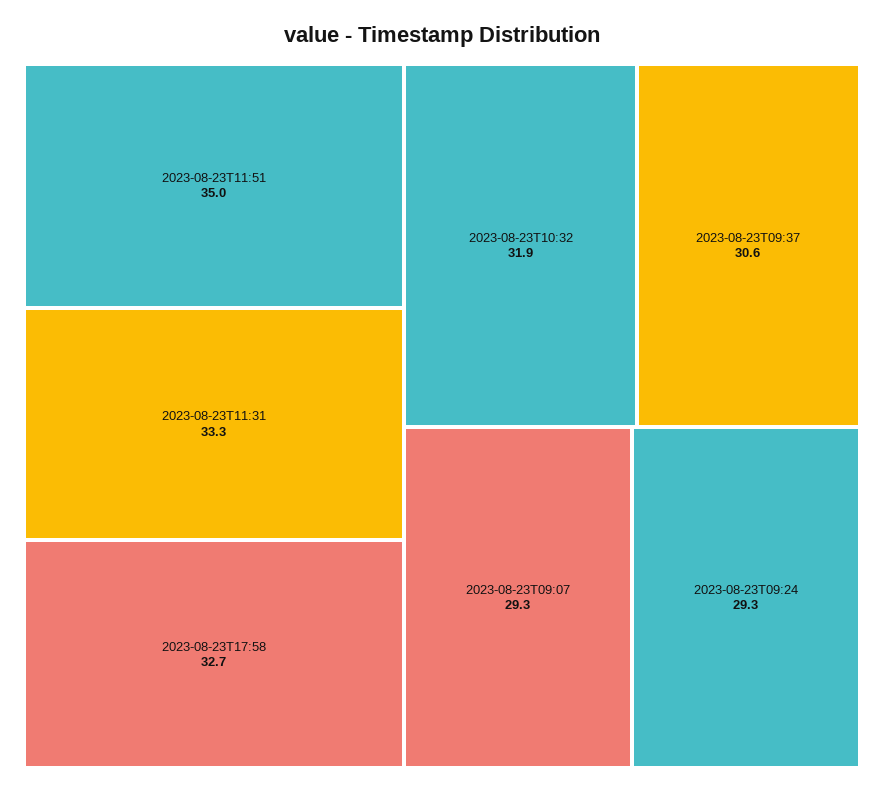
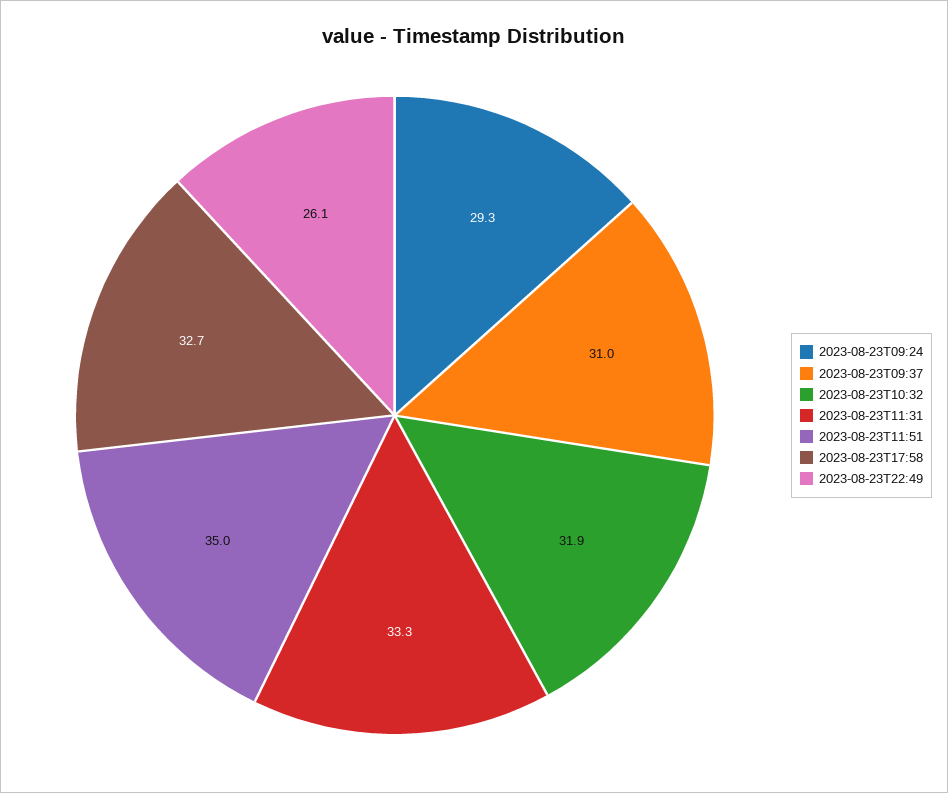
2023-08-23T09:37: 30.6 -> 31
2023-08-23T09:07: 29.3 -> none
2023-08-23T22:49: none -> 26.1

